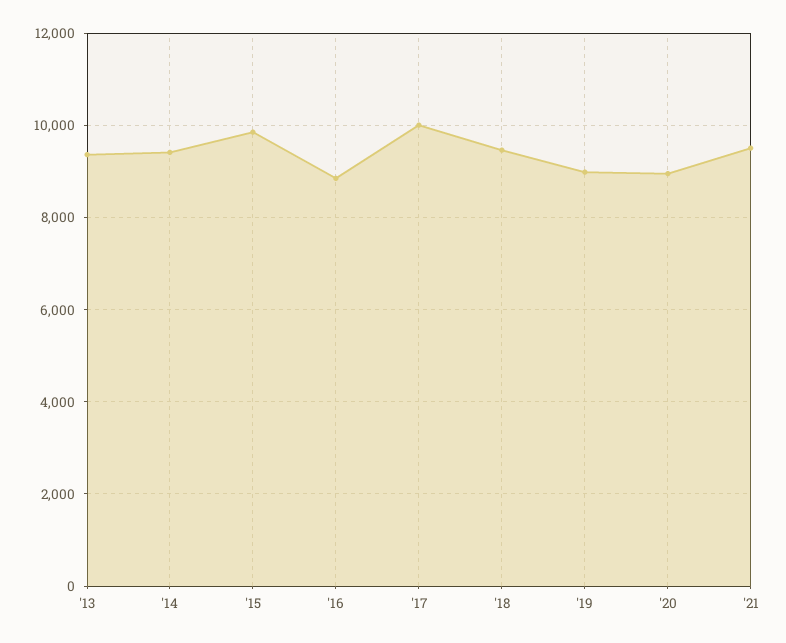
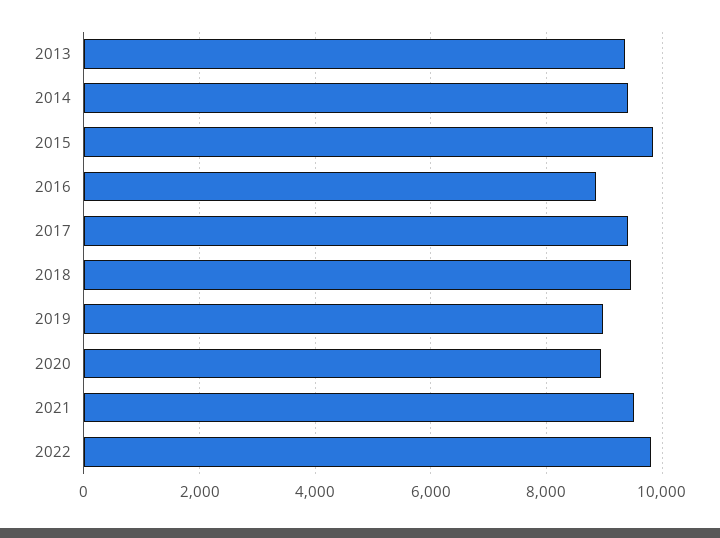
'17: 10000 -> 9400
2022: none -> 9800

